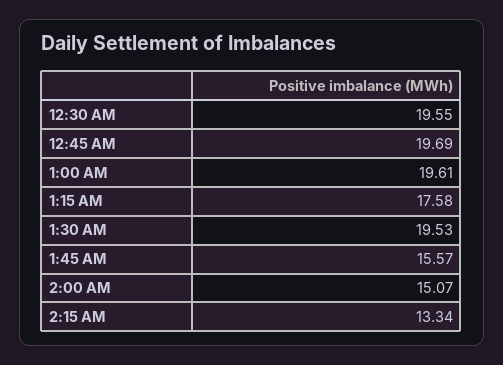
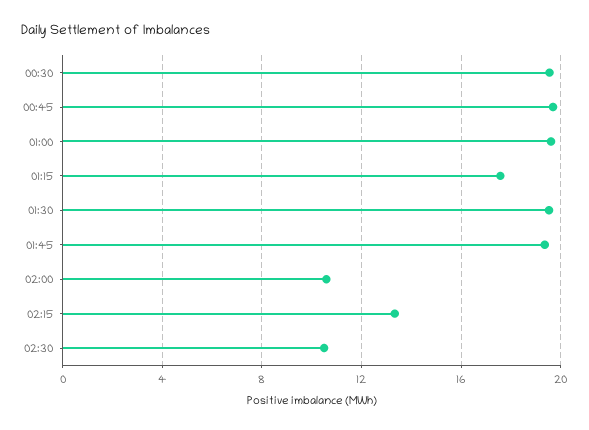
1:45 AM: 15.57 -> 19.5
2:00 AM: 15.07 -> 10.5
02:30: none -> 10.5

